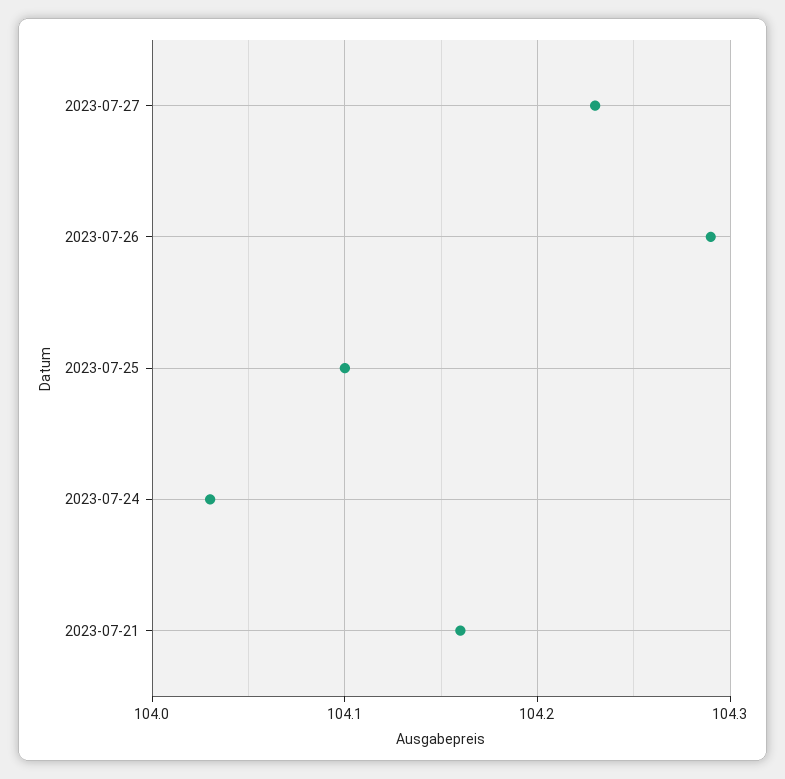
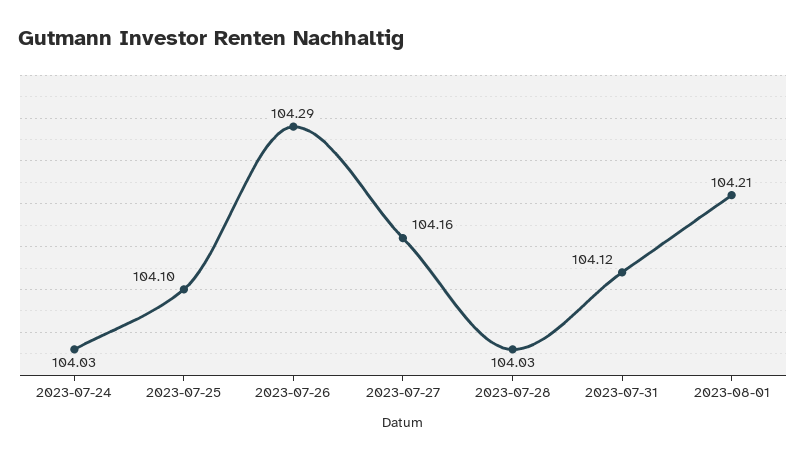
2023-07-27: 104.23 -> 104.16
2023-07-21: 104.16 -> none
2023-07-28: none -> 104.03
2023-07-31: none -> 104.12
2023-08-01: none -> 104.21

